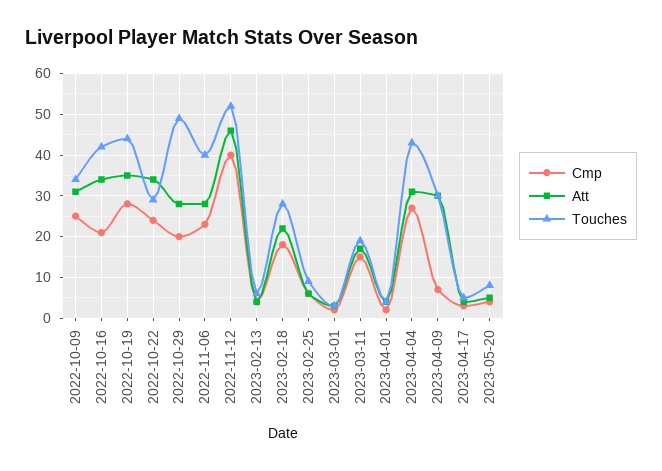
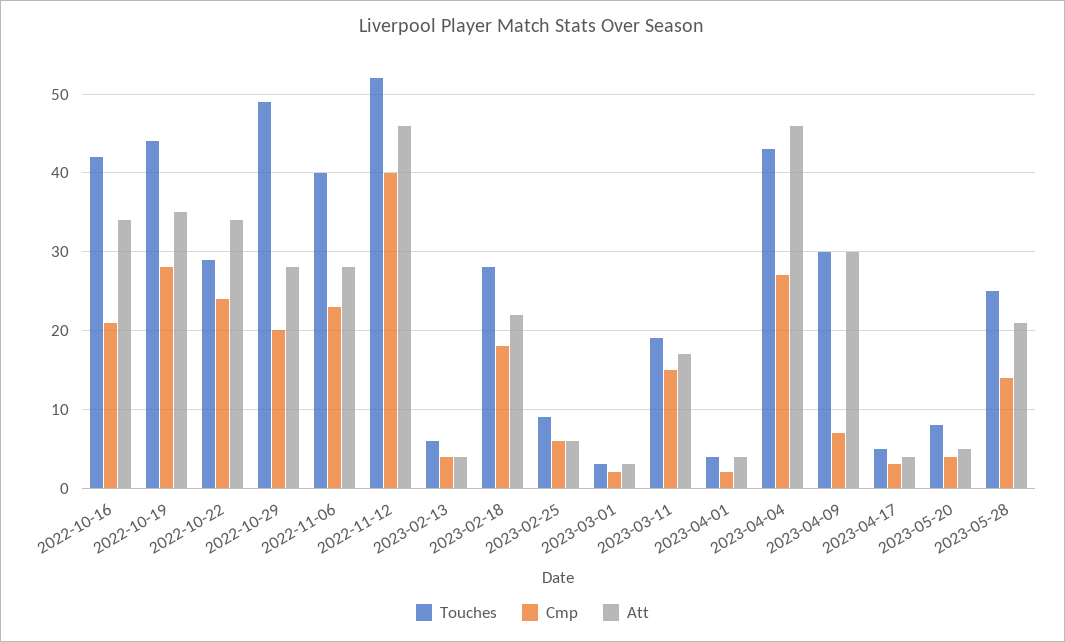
Cmp, 2022-10-09: 25 -> none
Att, 2022-10-09: 30 -> none
Touches, 2022-10-09: 35 -> none
Att, 2023-04-04: 30 -> 46
Touches, 2023-05-28: none -> 25
Cmp, 2023-05-28: none -> 14
Att, 2023-05-28: none -> 21

